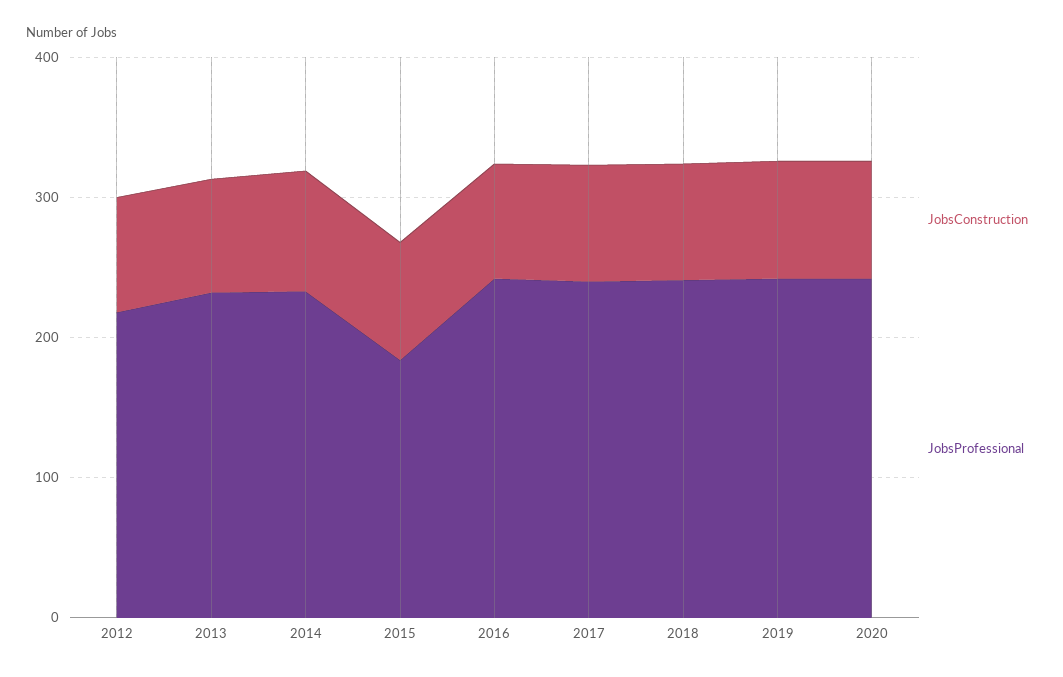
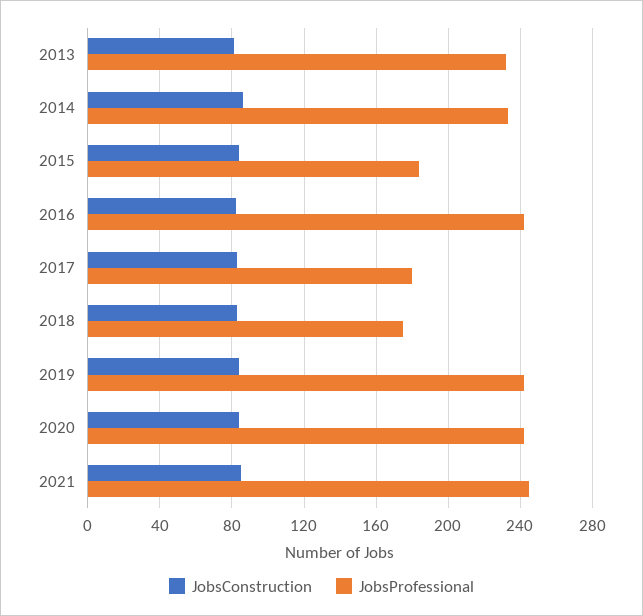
JobsConstruction, 2012: 80 -> none
JobsProfessional, 2012: 220 -> none
JobsProfessional, 2017: 240 -> 180
JobsProfessional, 2018: 240 -> 175
JobsConstruction, 2021: none -> 85
JobsProfessional, 2021: none -> 245

